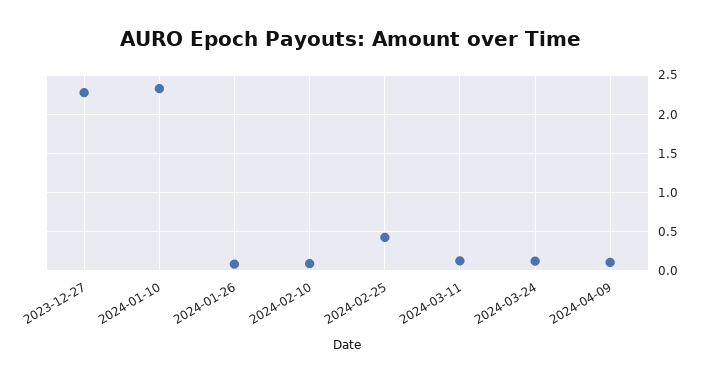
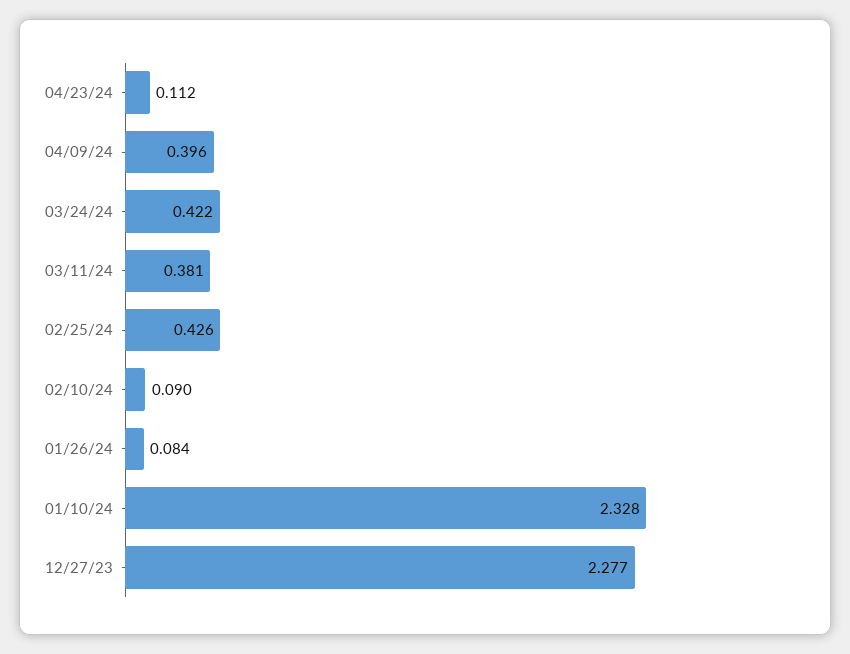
2024-03-11: 0.1 -> 0.381
2024-03-24: 0.1 -> 0.422
2024-04-09: 0.1 -> 0.396
04/23/24: none -> 0.112

